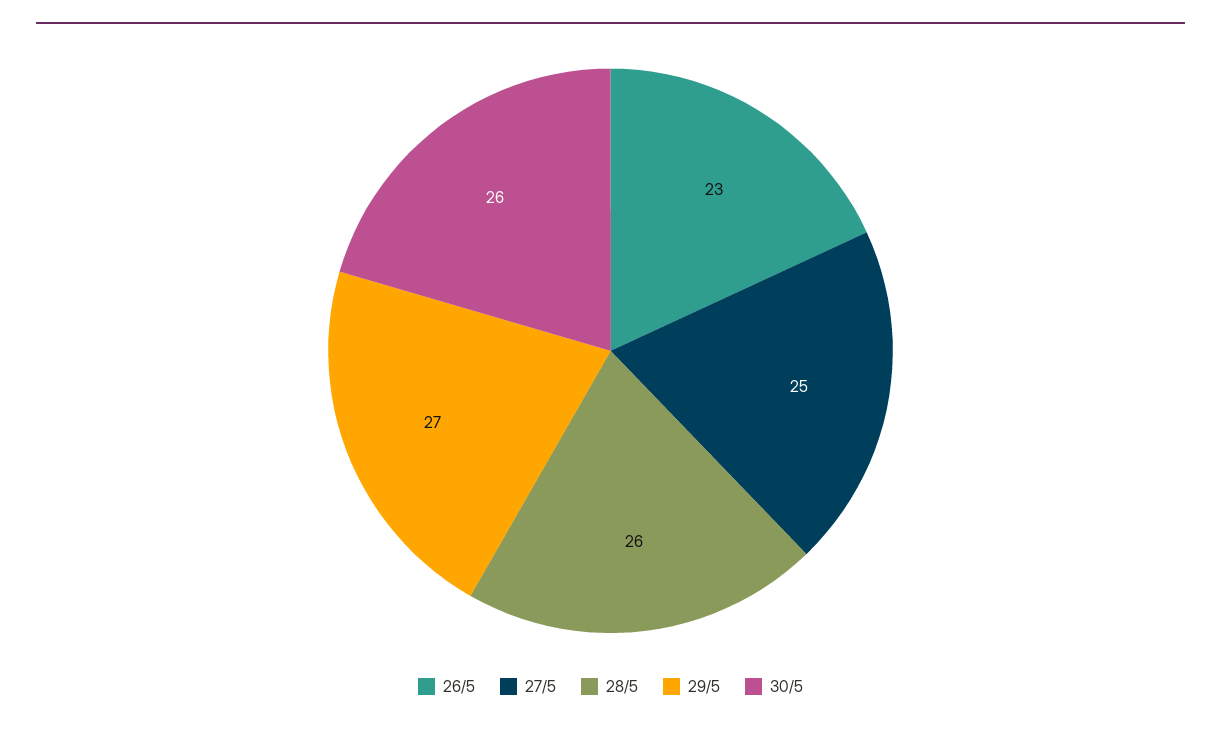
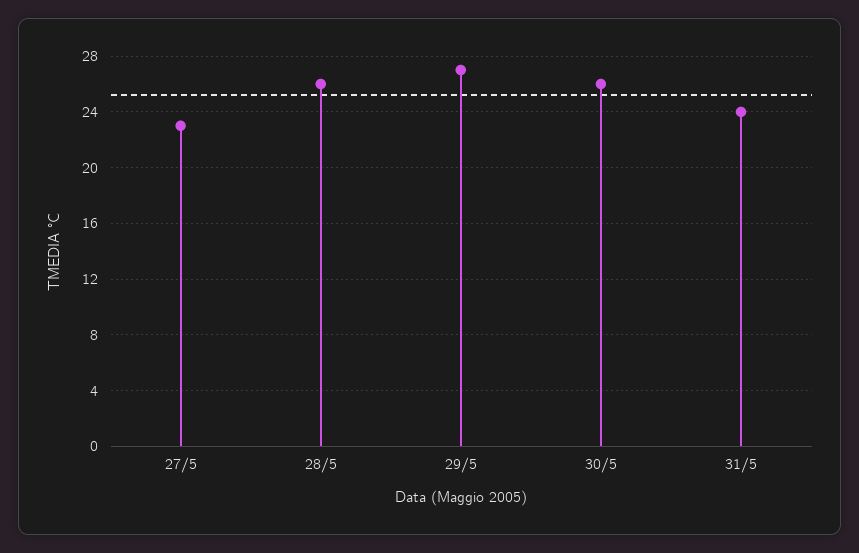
26/5: 23 -> none
27/5: 25 -> 23
31/5: none -> 24

